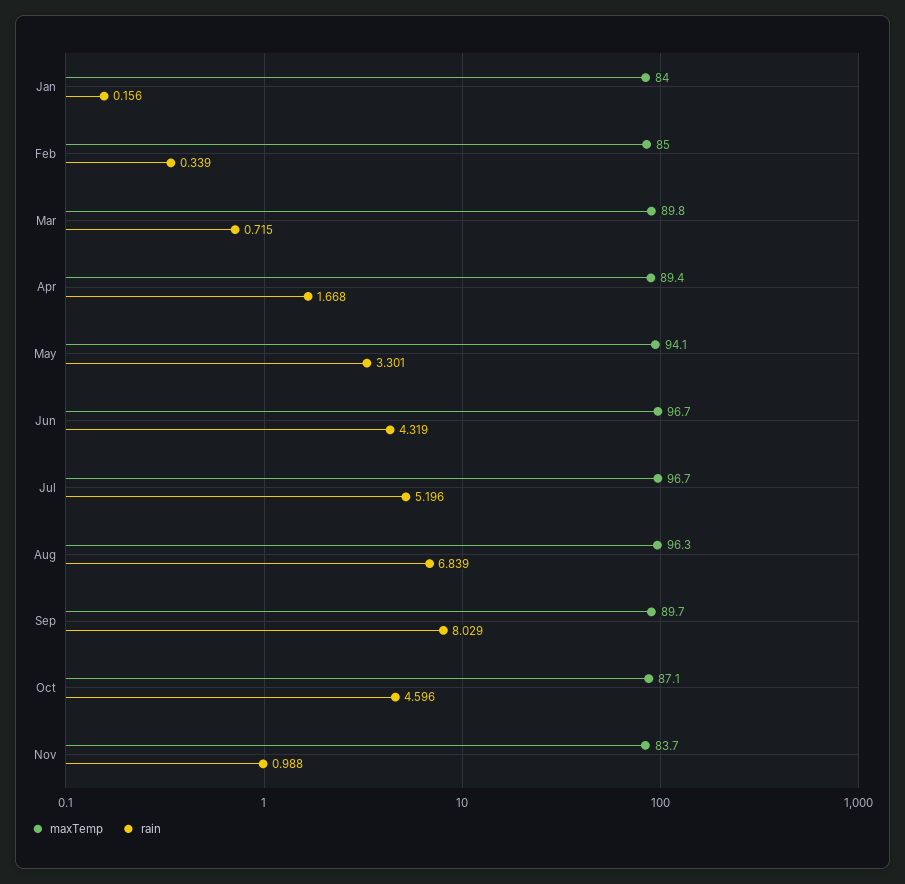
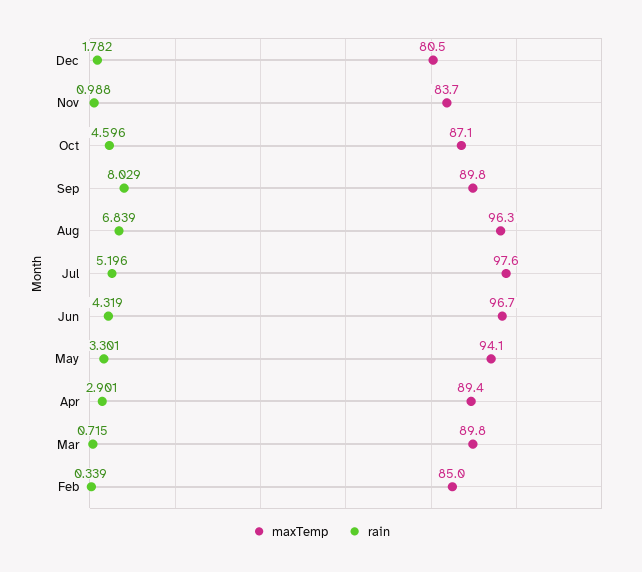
maxTemp, Jan: 84 -> none
rain, Jan: 0.156 -> none
rain, Apr: 1.668 -> 2.901
maxTemp, Jul: 96.7 -> 97.6
maxTemp, Sep: 89.7 -> 89.8
maxTemp, Dec: none -> 80.5
rain, Dec: none -> 1.782

